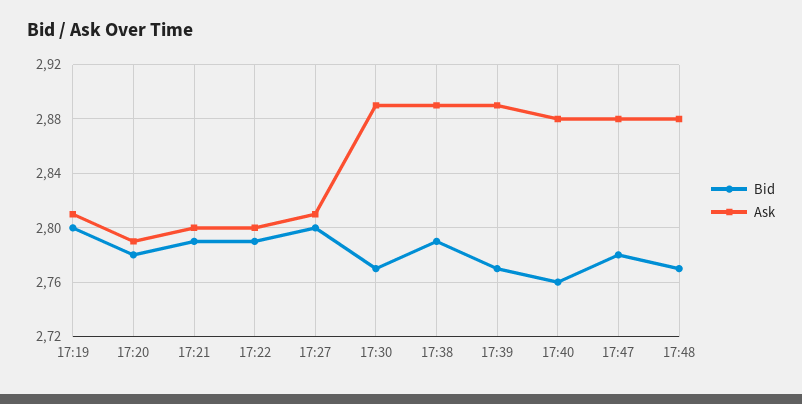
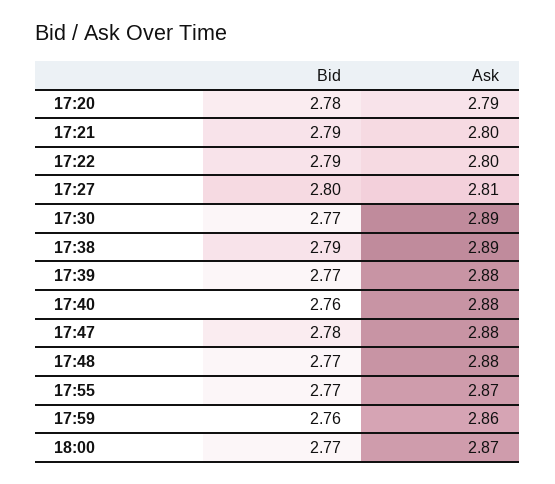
Bid, 17:19: 2.8 -> none
Ask, 17:19: 2.81 -> none
Ask, 17:39: 2.89 -> 2.88
Bid, 17:55: none -> 2.77
Ask, 17:55: none -> 2.87
Bid, 17:59: none -> 2.76
Ask, 17:59: none -> 2.86
Bid, 18:00: none -> 2.77
Ask, 18:00: none -> 2.87

